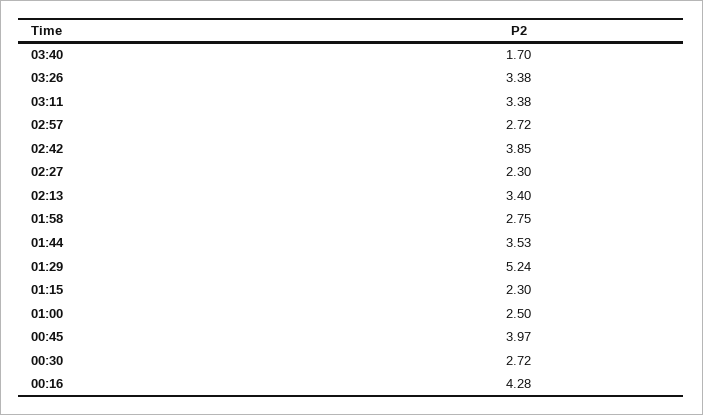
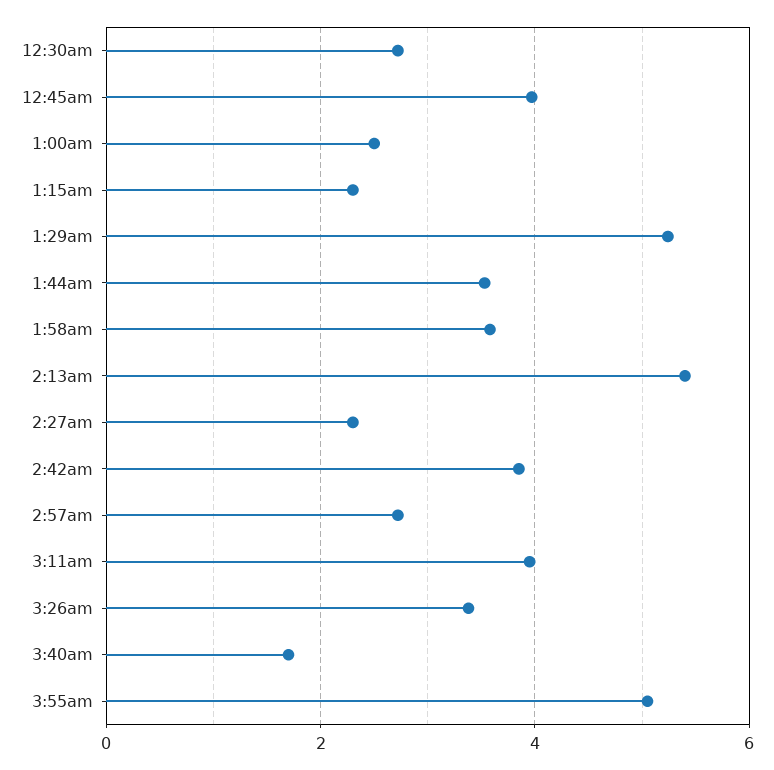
03:11: 3.38 -> 4
02:13: 3.4 -> 5.4
01:58: 2.75 -> 3.6
00:16: 4.28 -> none
3:55am: none -> 5

